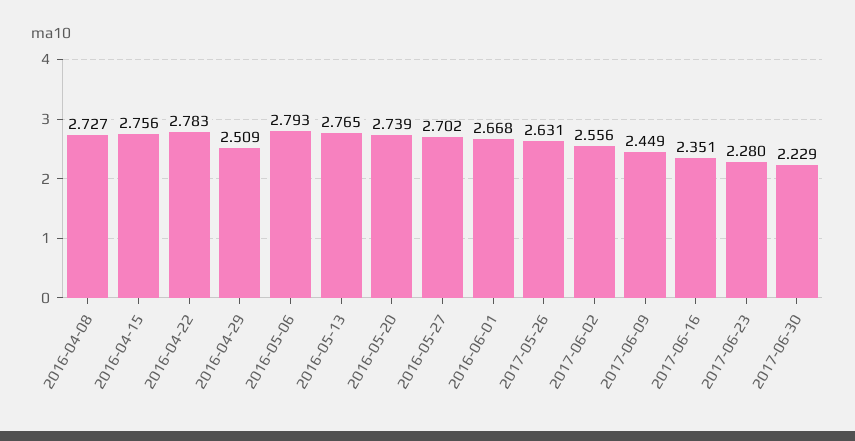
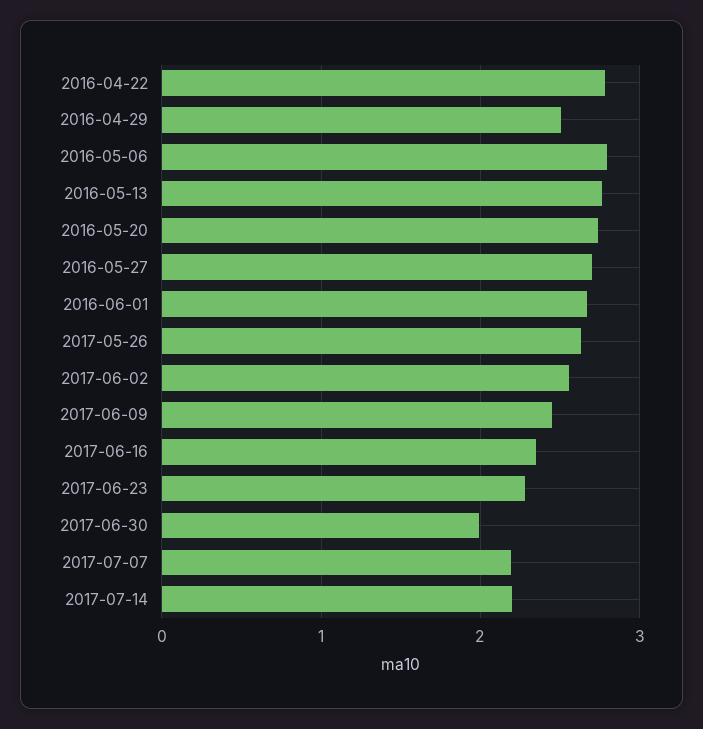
2016-04-08: 2.727 -> none
2016-04-15: 2.756 -> none
2017-06-30: 2.229 -> 2
2017-07-07: none -> 2.2
2017-07-14: none -> 2.2

